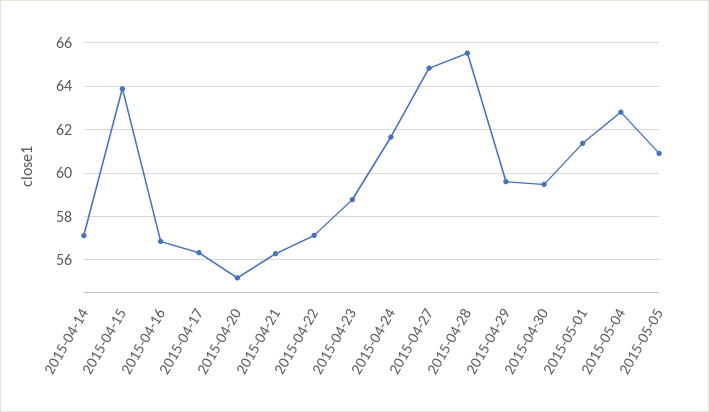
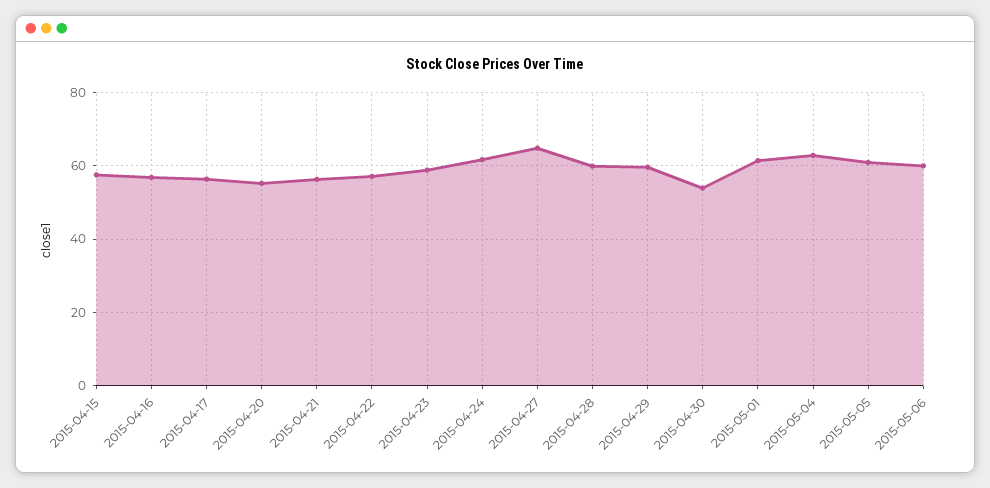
2015-04-14: 57 -> none
2015-04-15: 64 -> 58
2015-04-28: 65.5 -> 60
2015-04-30: 59.5 -> 54
2015-05-06: none -> 60

